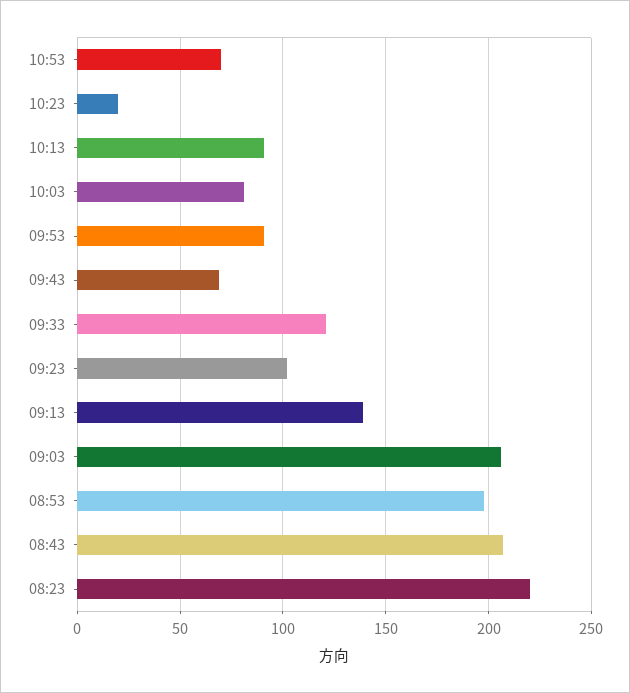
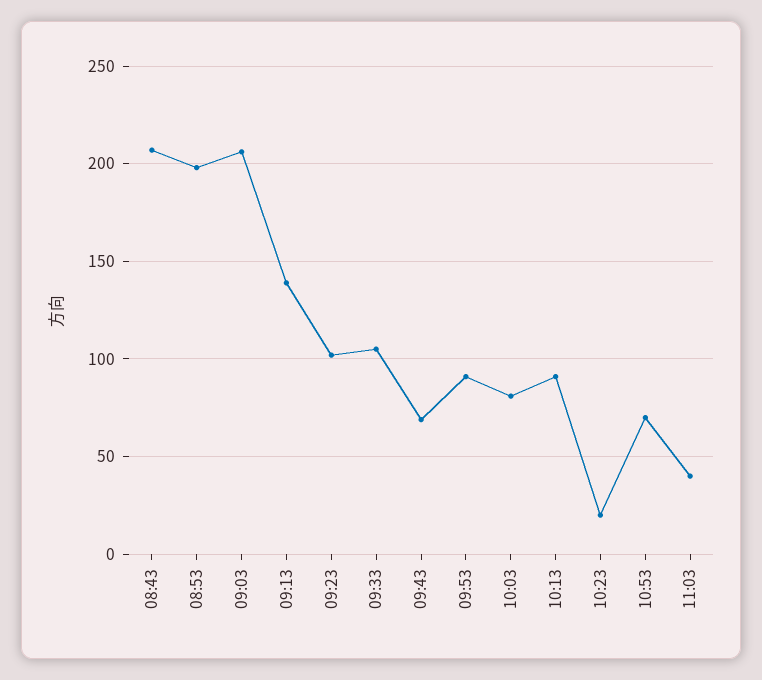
09:33: 120 -> 105
08:23: 220 -> none
11:03: none -> 40

